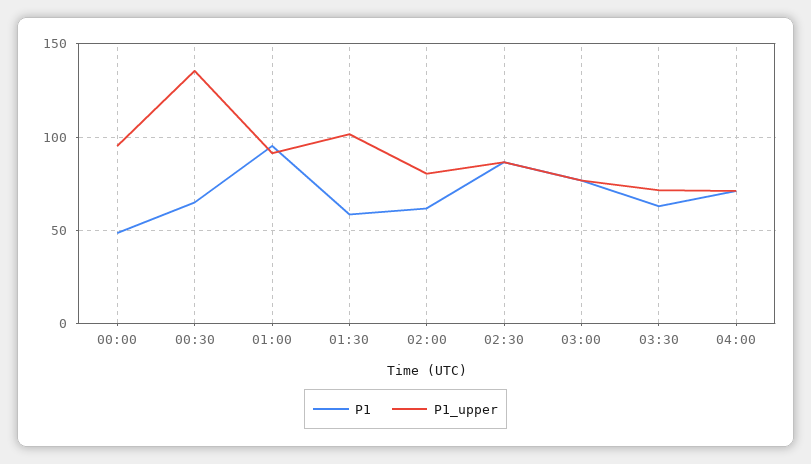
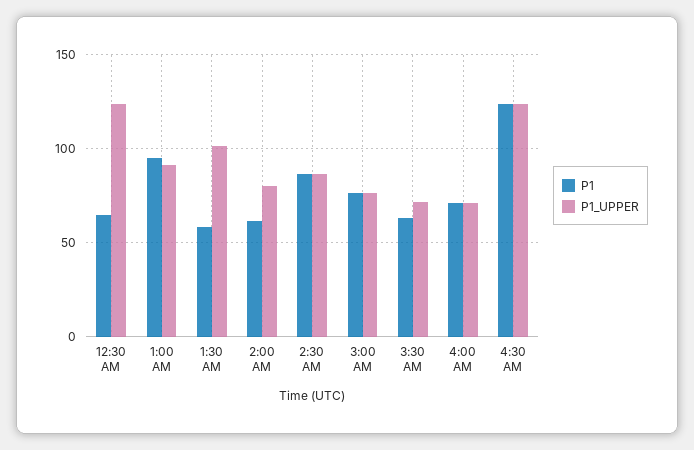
P1, 00:00: 50 -> none
P1_upper, 00:00: 95 -> none
P1_upper, 00:30: 135 -> 125
P1, 4:30 AM: none -> 125
P1_upper, 4:30 AM: none -> 125

